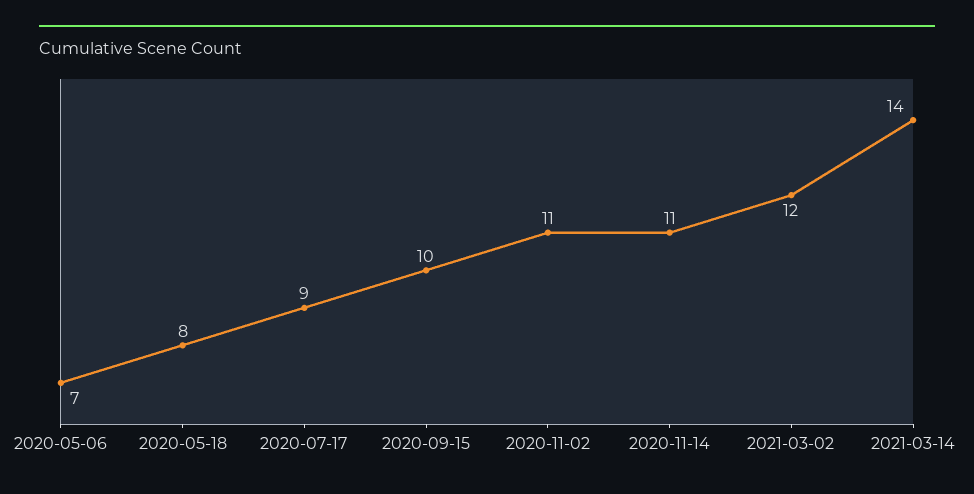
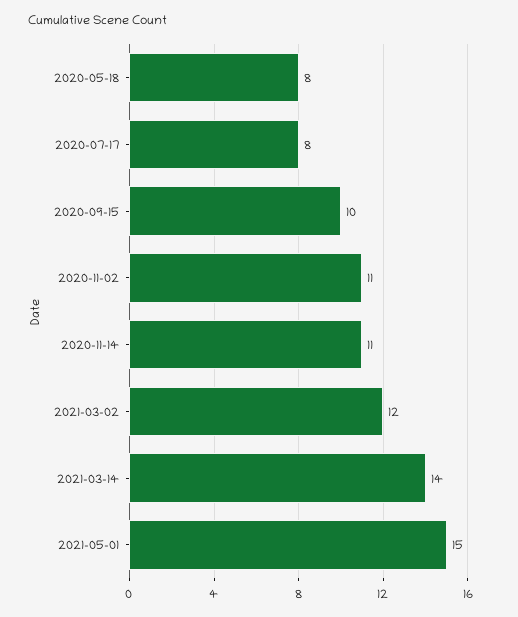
2020-05-06: 7 -> none
2020-07-17: 9 -> 8
2021-05-01: none -> 15

